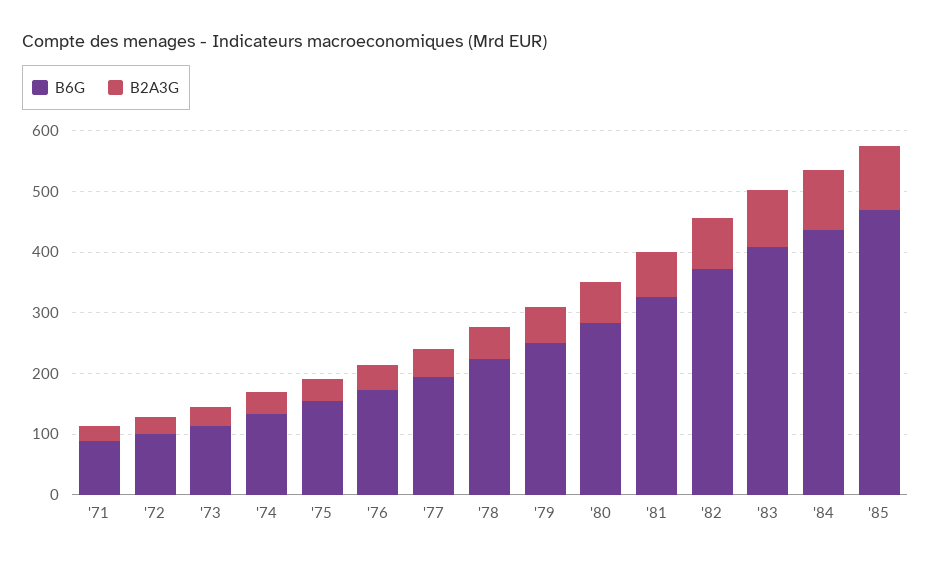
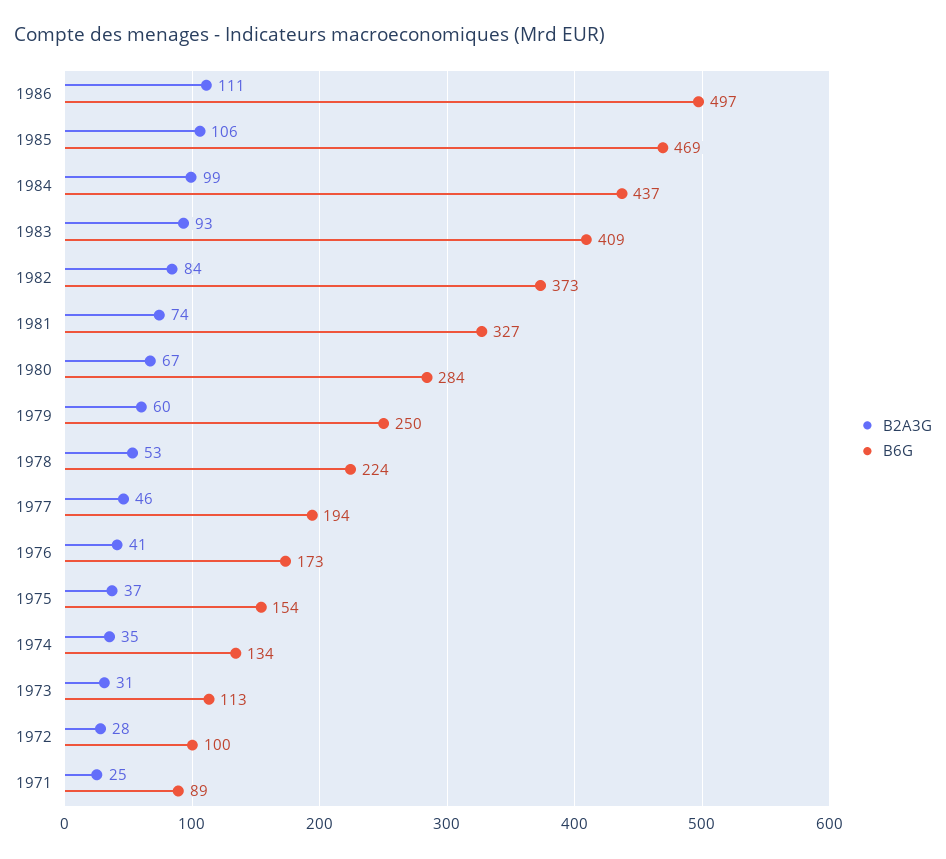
B2A3G, 1986: none -> 111
B6G, 1986: none -> 497

